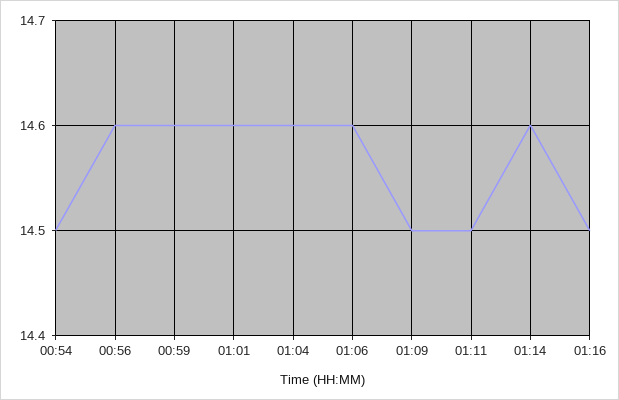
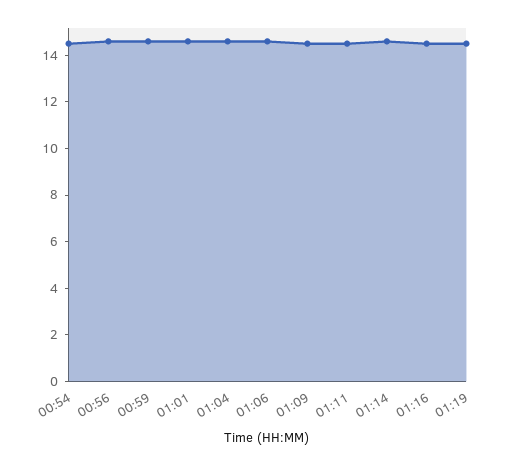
01:19: none -> 14.5

